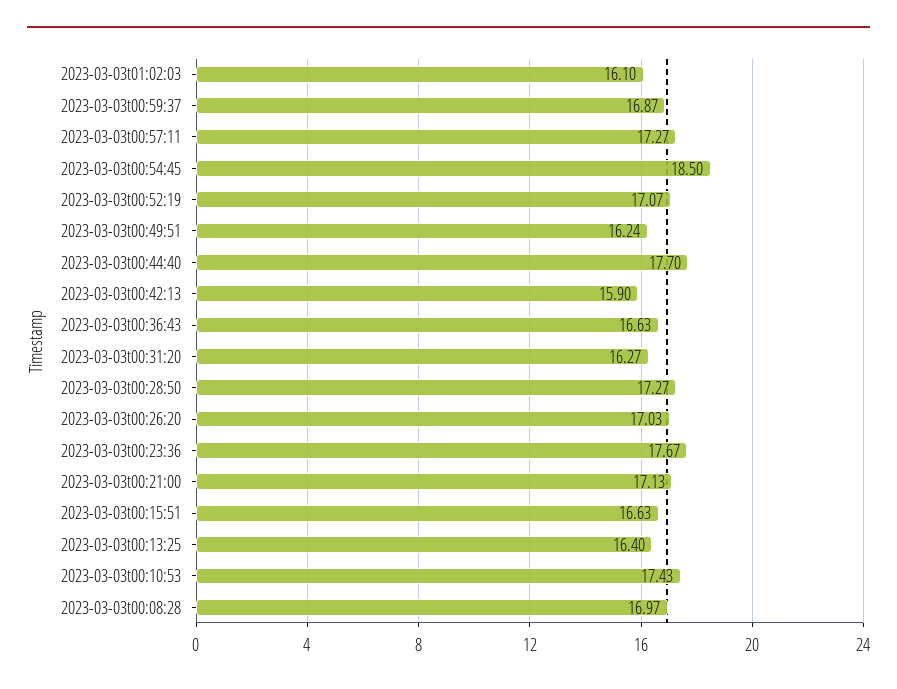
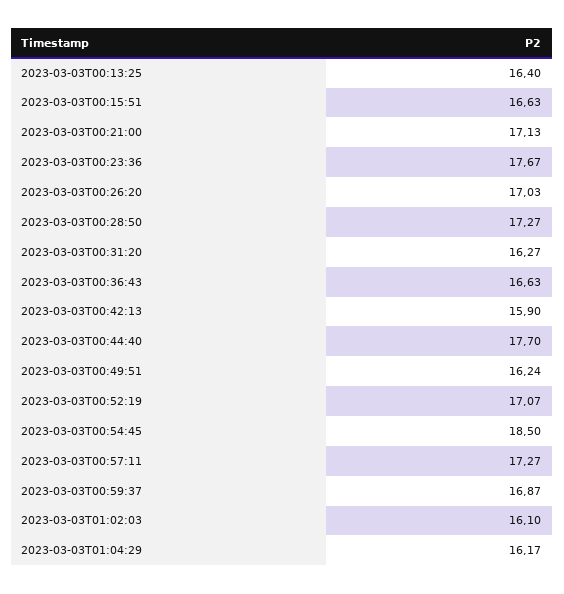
2023-03-03t00:10:53: 17.43 -> none
2023-03-03t00:08:28: 16.97 -> none
2023-03-03T01:04:29: none -> 16.17

